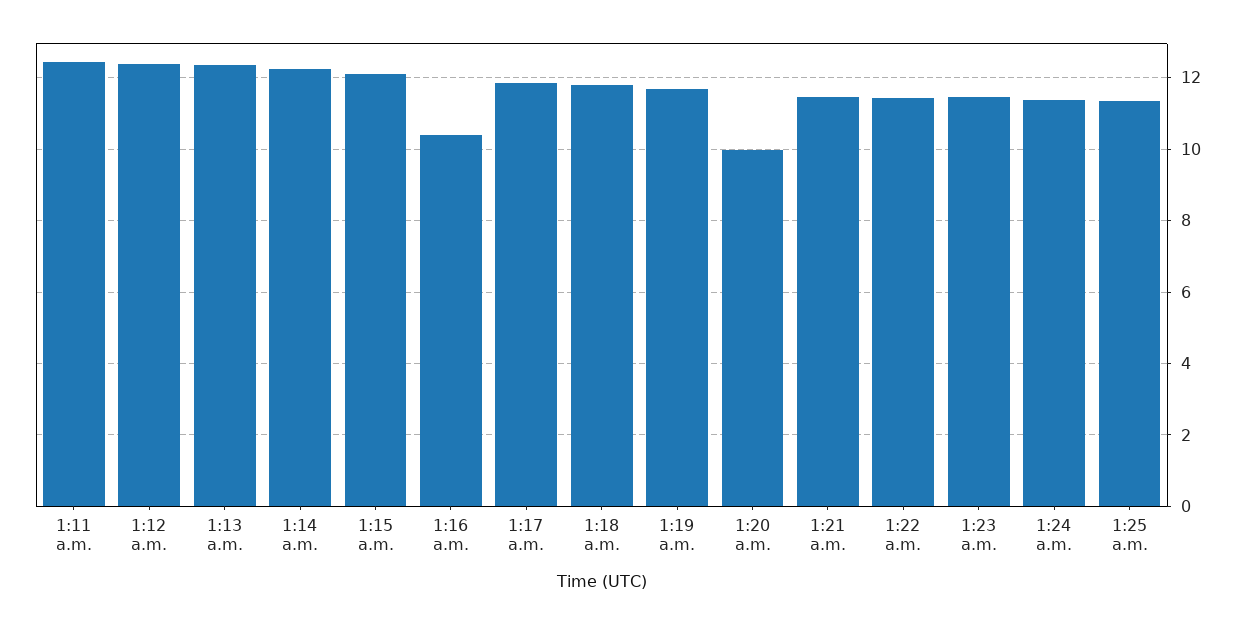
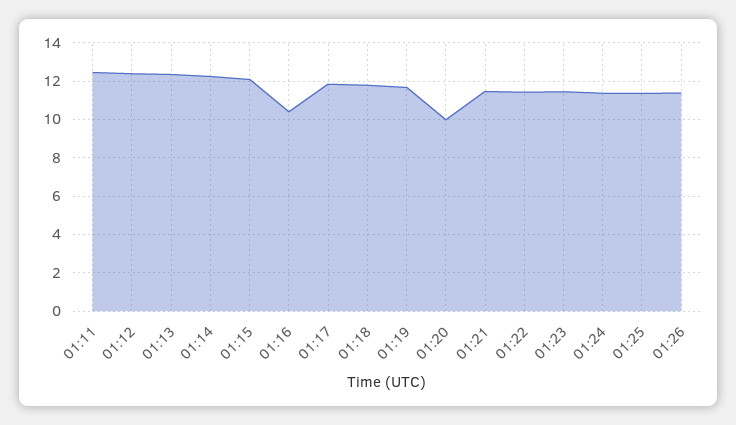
01:26: none -> 11.5

